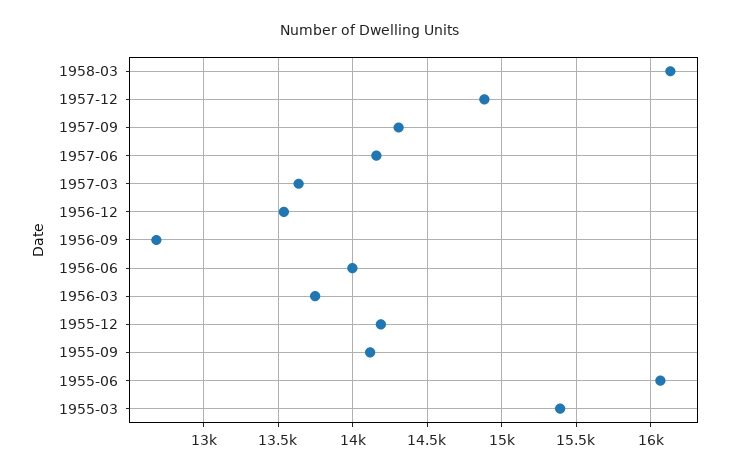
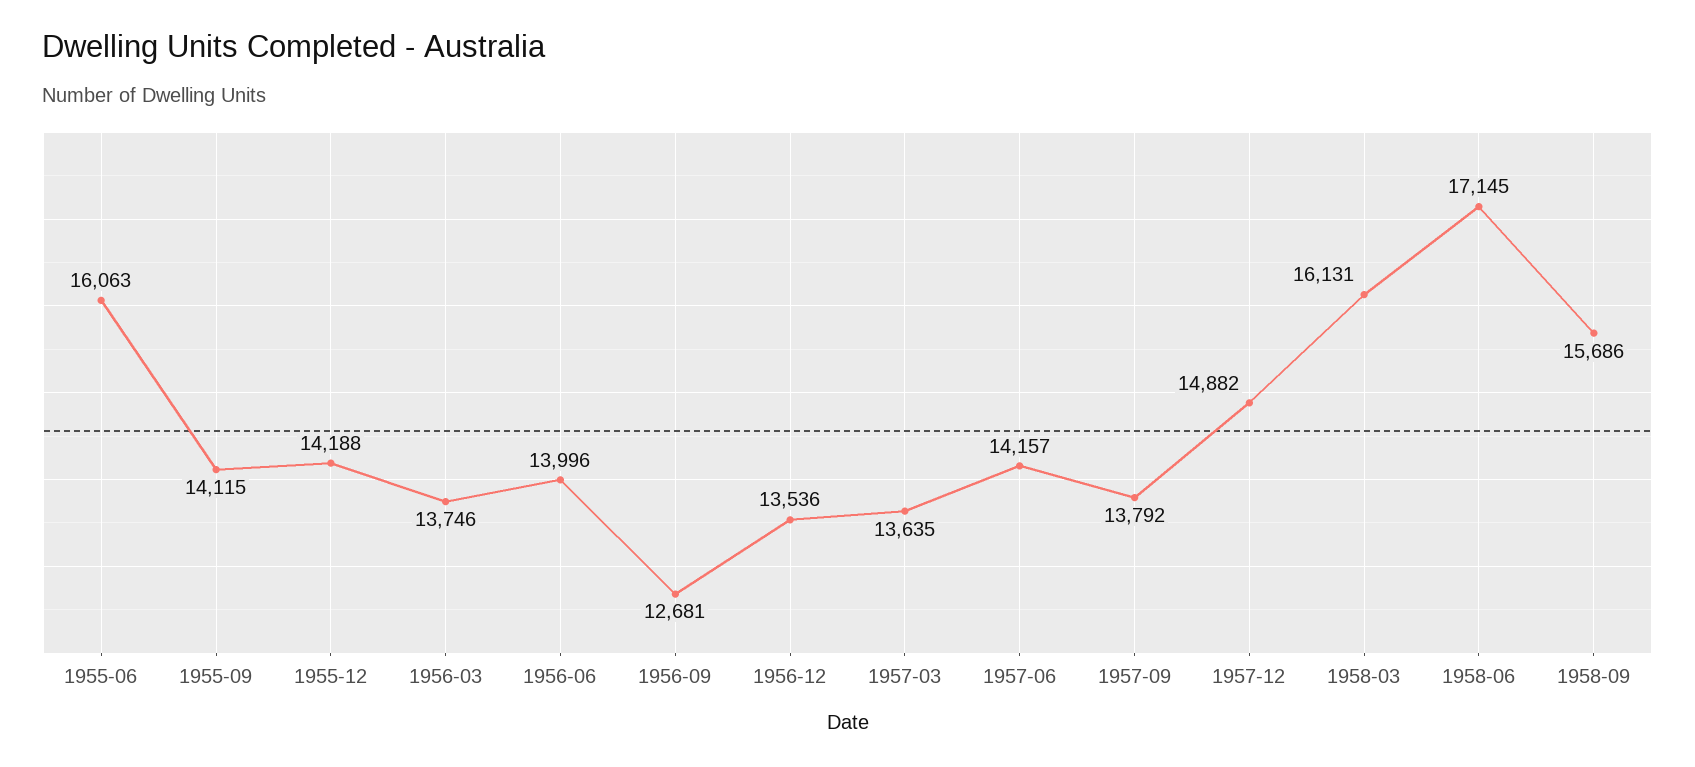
1957-09: 14300 -> 13792
1955-03: 15400 -> none
1958-06: none -> 17145
1958-09: none -> 15686

